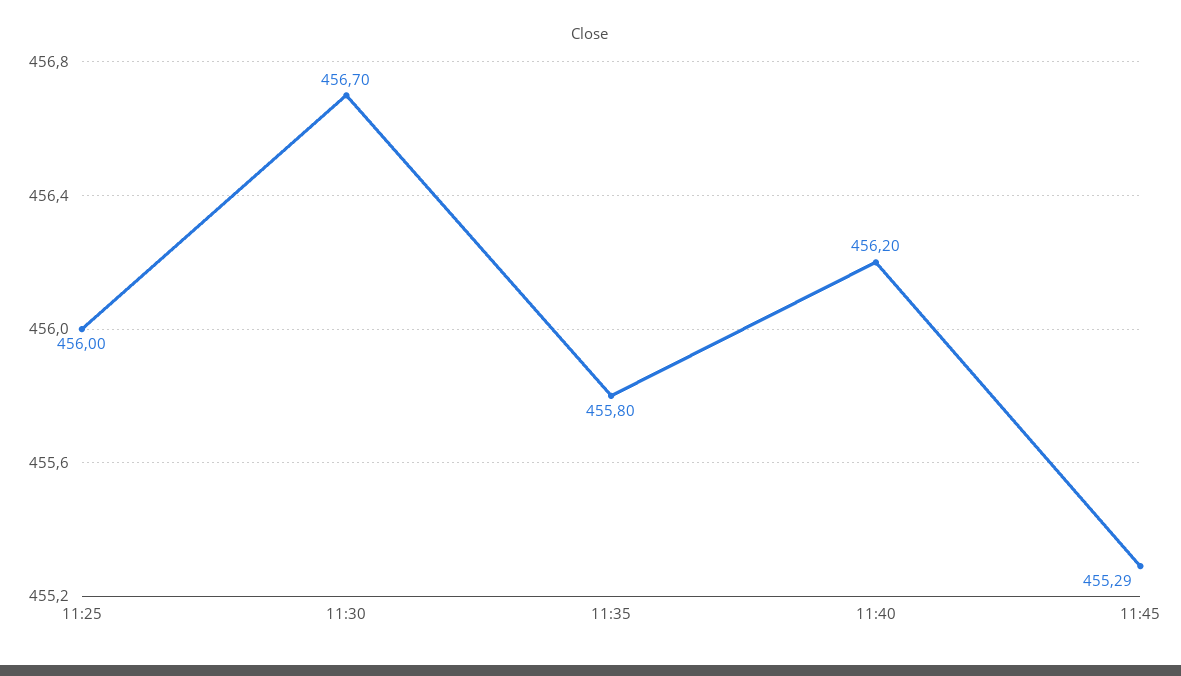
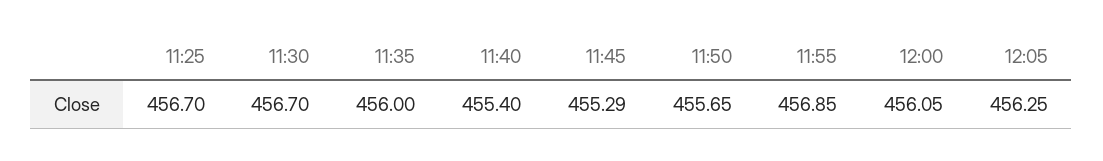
11:25: 456 -> 456.7
11:35: 455.8 -> 456
11:40: 456.2 -> 455.4
11:50: none -> 455.65
11:55: none -> 456.85
12:00: none -> 456.05
12:05: none -> 456.25

